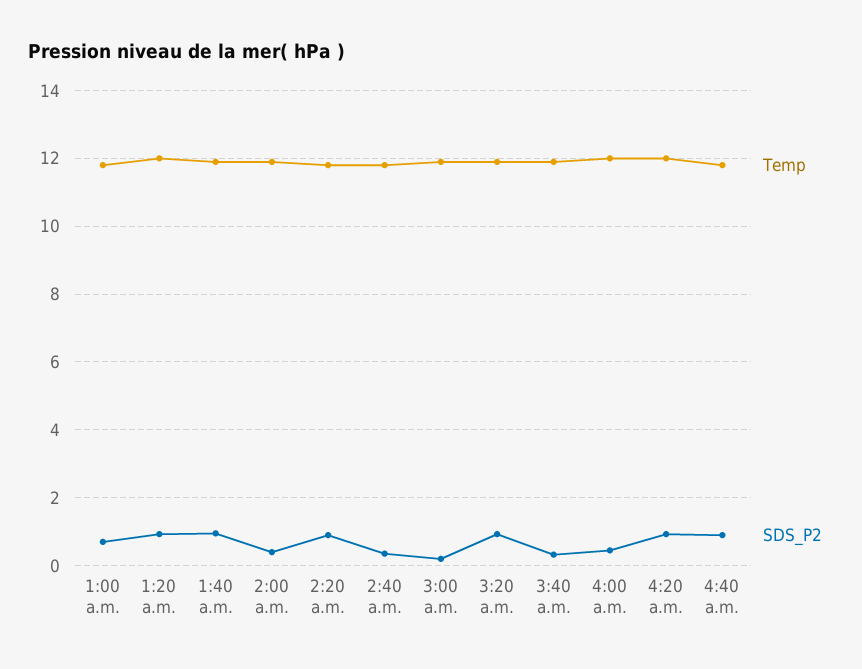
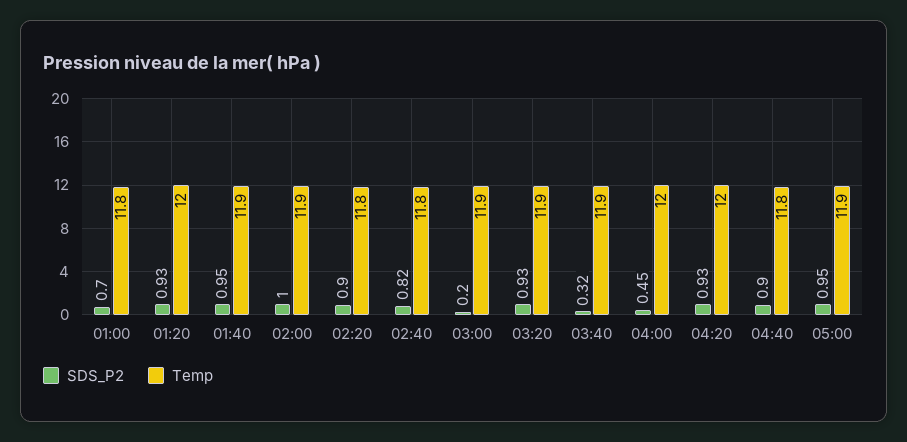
SDS_P2, 2:00 a.m.: 0.4 -> 1
SDS_P2, 2:40 a.m.: 0.4 -> 0.82
SDS_P2, 05:00: none -> 0.95
Temp, 05:00: none -> 11.9

